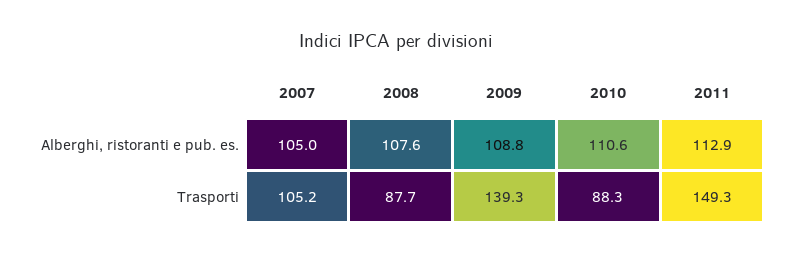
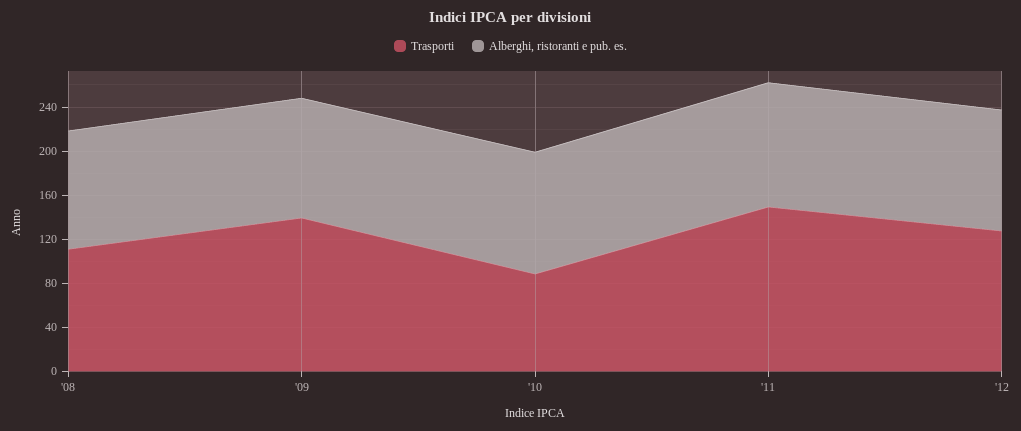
Alberghi, ristoranti e pub. es., 2007: 105 -> none
Trasporti, 2007: 105.2 -> none
Trasporti, 2008: 87.7 -> 110
Trasporti, '12: none -> 130
Alberghi, ristoranti e pub. es., '12: none -> 110

